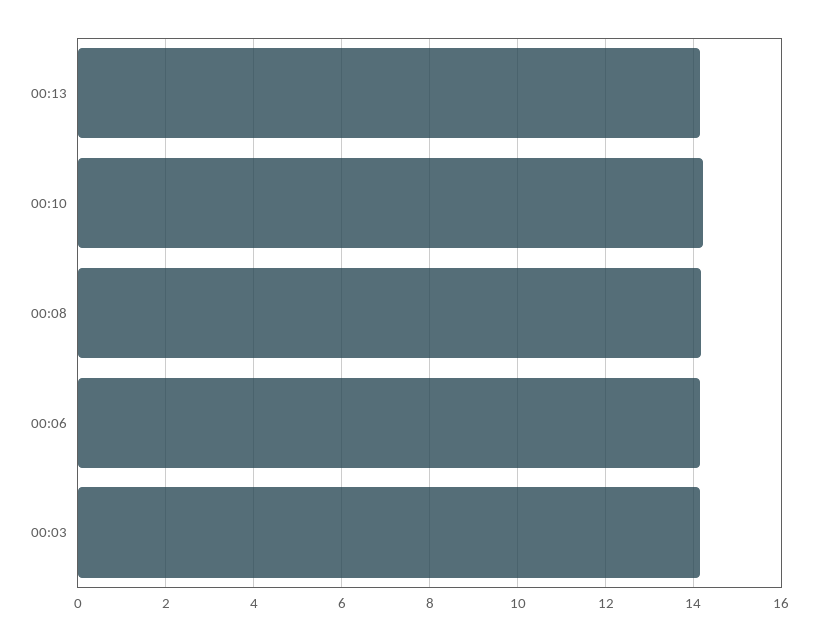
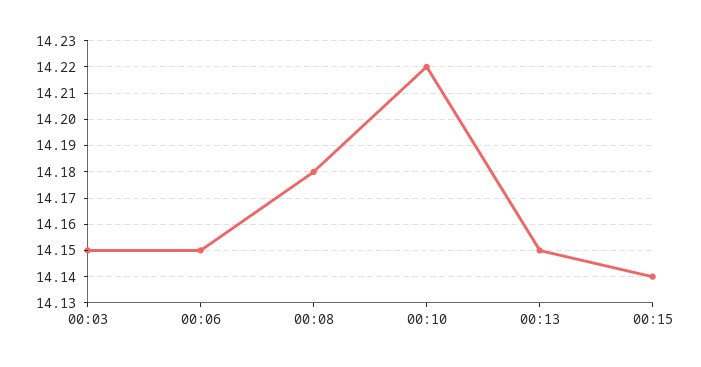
00:15: none -> 14.14

